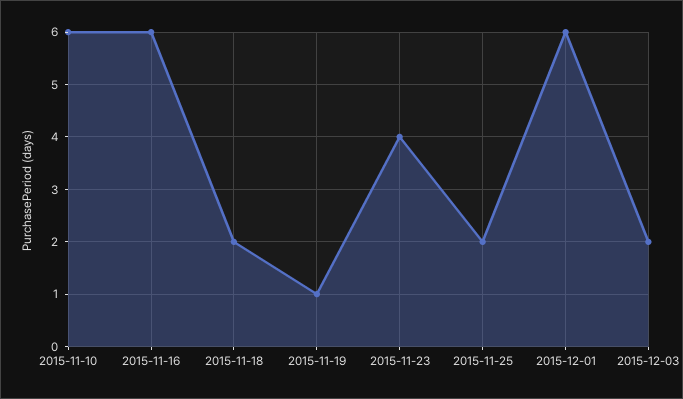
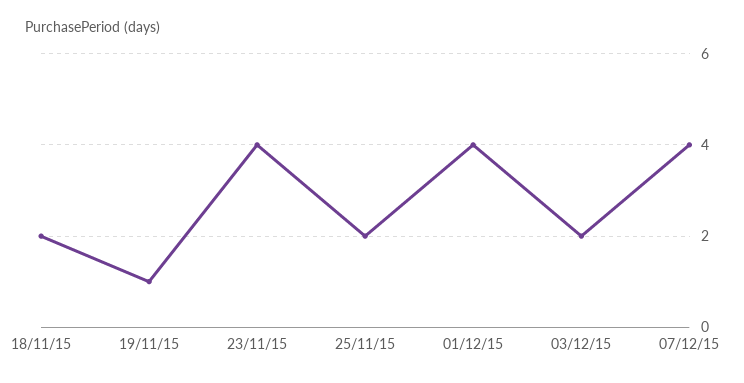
2015-11-10: 6 -> none
2015-11-16: 6 -> none
2015-12-01: 6 -> 4
07/12/15: none -> 4

